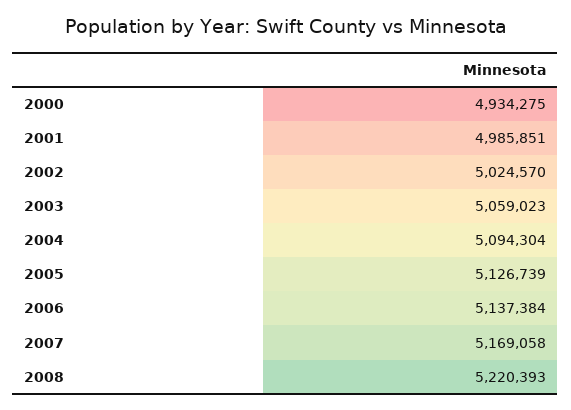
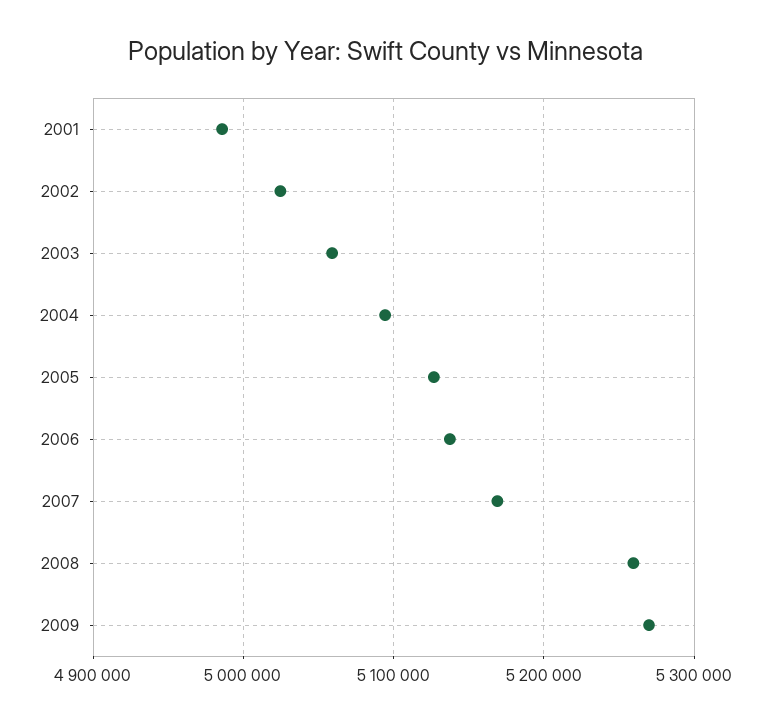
2000: 4934275 -> none
2008: 5220393 -> 5260000
2009: none -> 5270000

